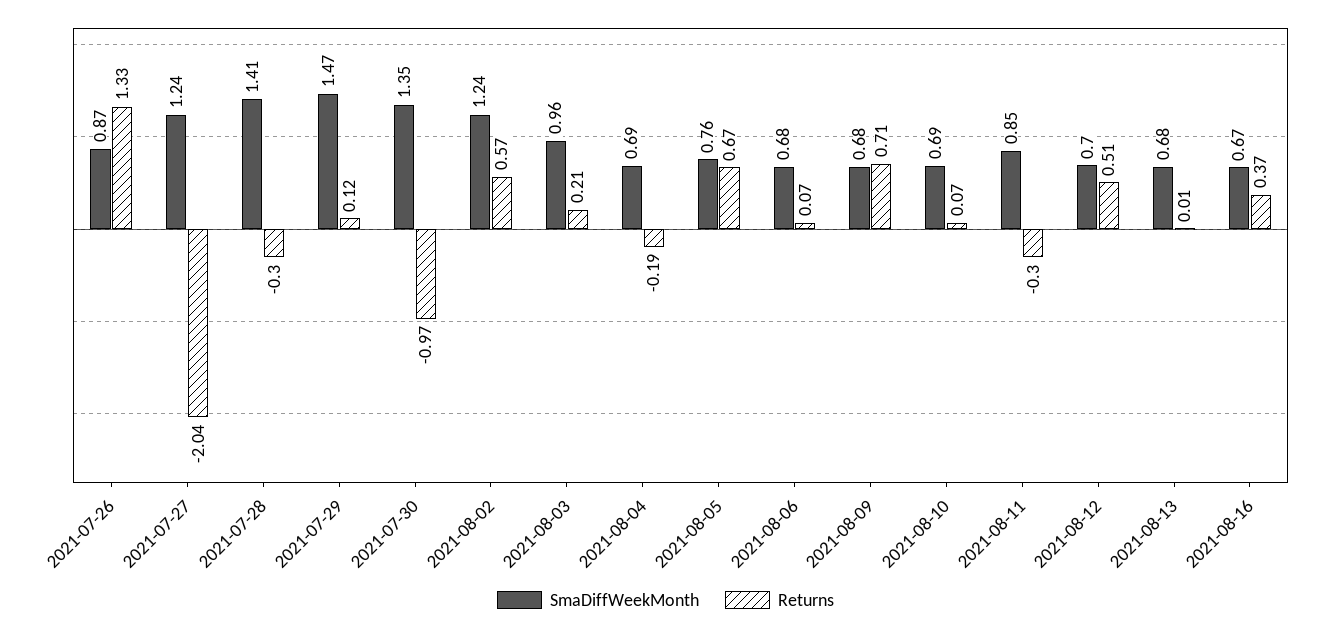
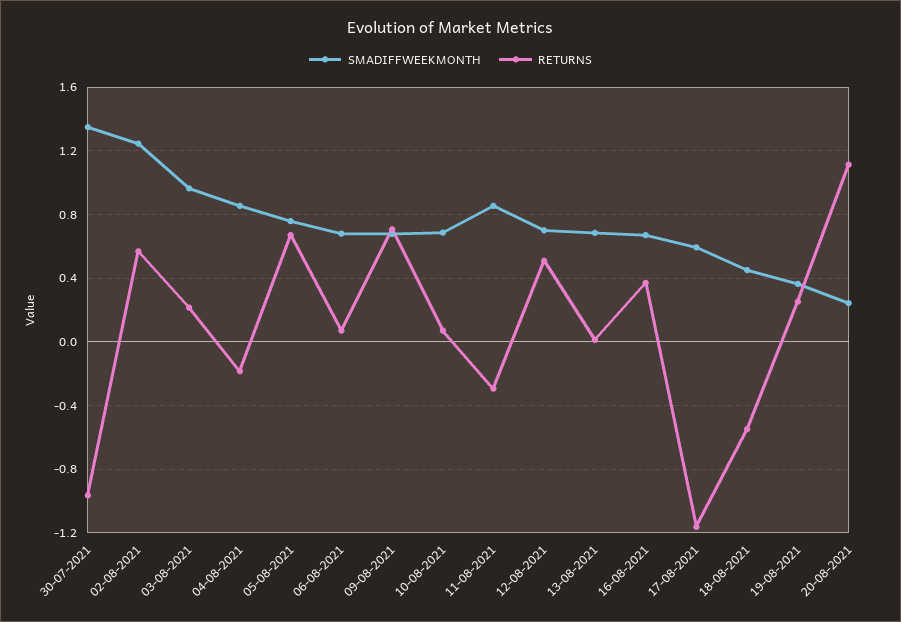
SmaDiffWeekMonth, 2021-07-26: 0.87 -> none
Returns, 2021-07-26: 1.33 -> none
SmaDiffWeekMonth, 2021-07-27: 1.24 -> none
Returns, 2021-07-27: -2.04 -> none
SmaDiffWeekMonth, 2021-07-28: 1.41 -> none
Returns, 2021-07-28: -0.3 -> none
SmaDiffWeekMonth, 2021-07-29: 1.47 -> none
Returns, 2021-07-29: 0.12 -> none
SmaDiffWeekMonth, 2021-08-04: 0.69 -> 0.85
SmaDiffWeekMonth, 17-08-2021: none -> 0.6
Returns, 17-08-2021: none -> -1.15
SmaDiffWeekMonth, 18-08-2021: none -> 0.45
Returns, 18-08-2021: none -> -0.55
SmaDiffWeekMonth, 19-08-2021: none -> 0.35
Returns, 19-08-2021: none -> 0.25
SmaDiffWeekMonth, 20-08-2021: none -> 0.25
Returns, 20-08-2021: none -> 1.1

